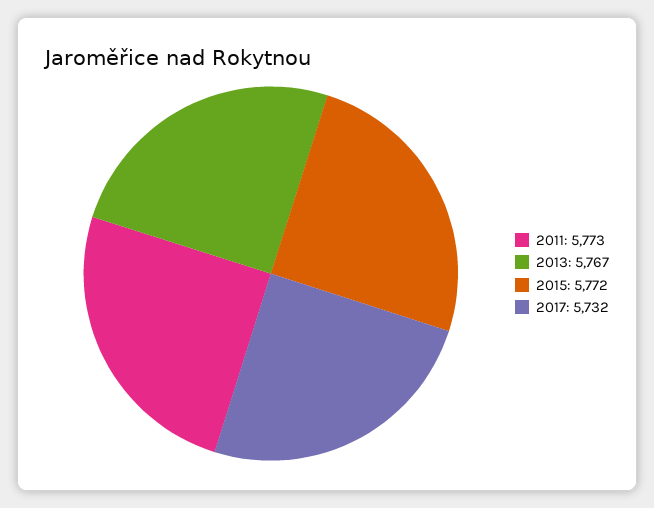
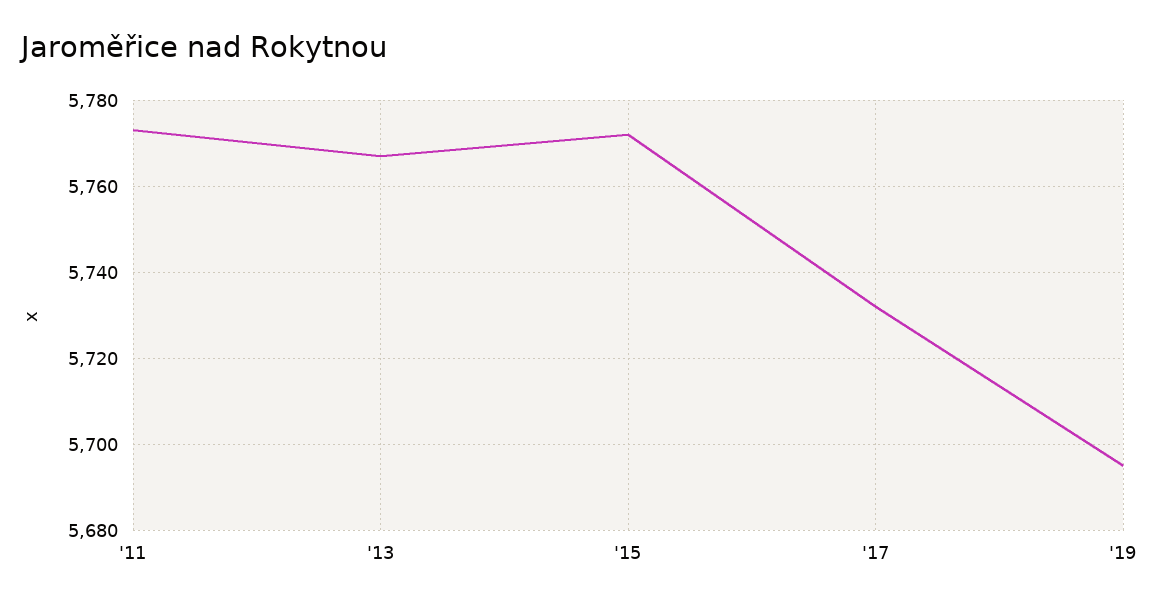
'19: none -> 5695

